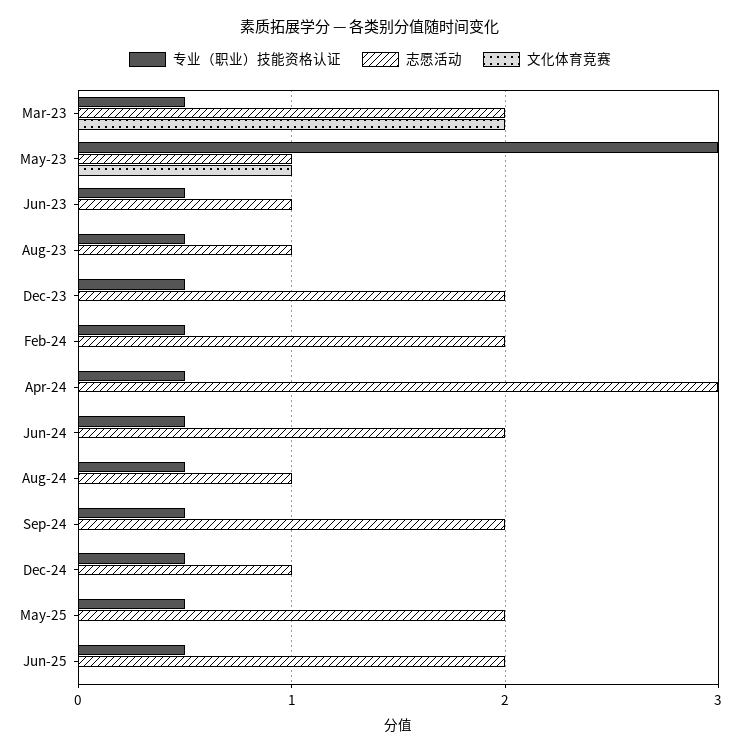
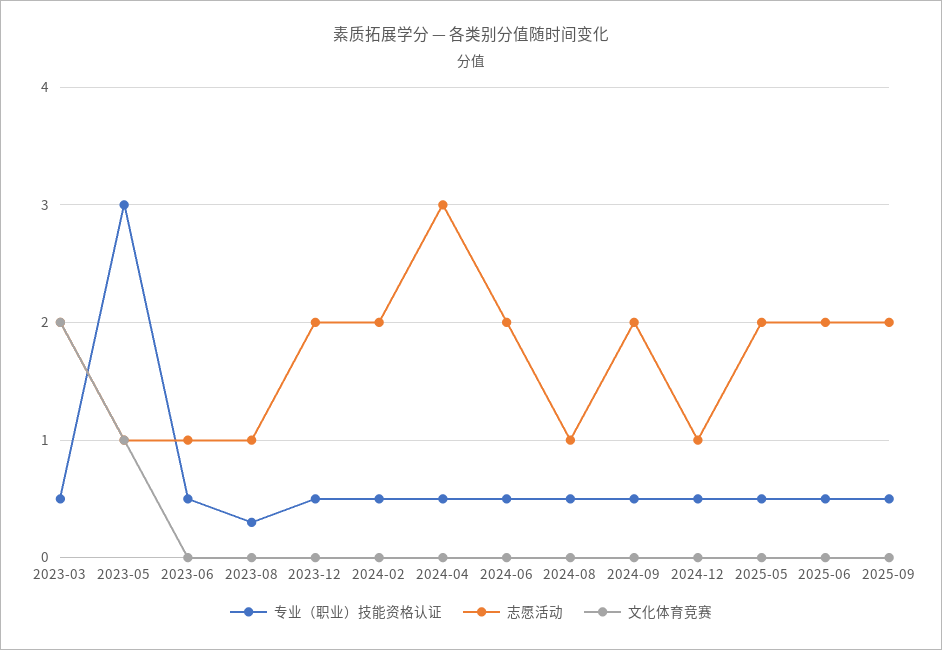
专业（职业）技能资格认证, Aug-23: 0.5 -> 0.3
专业（职业）技能资格认证, 2025-09: none -> 0.5
志愿活动, 2025-09: none -> 2
文化体育竞赛, 2025-09: none -> 0

